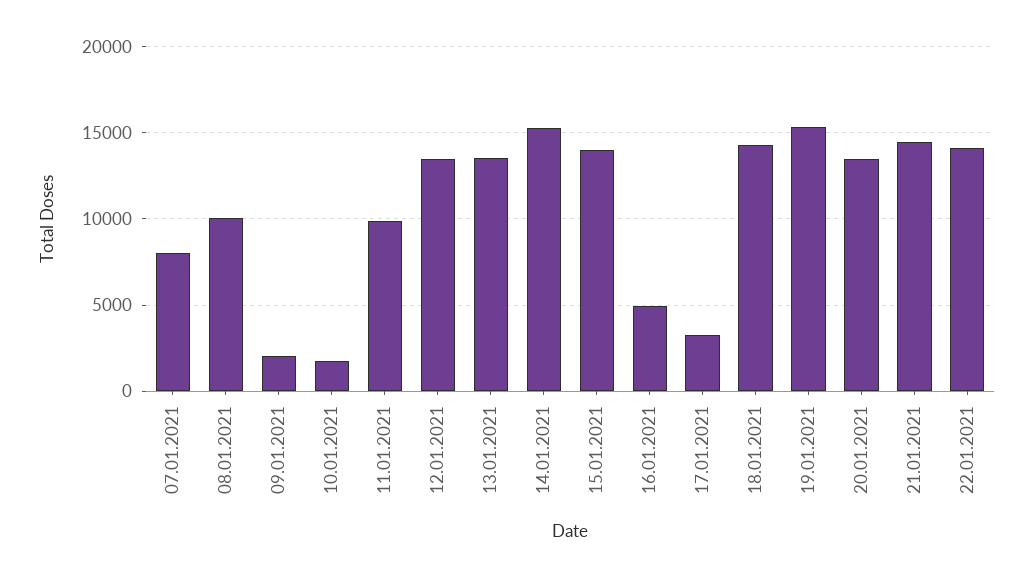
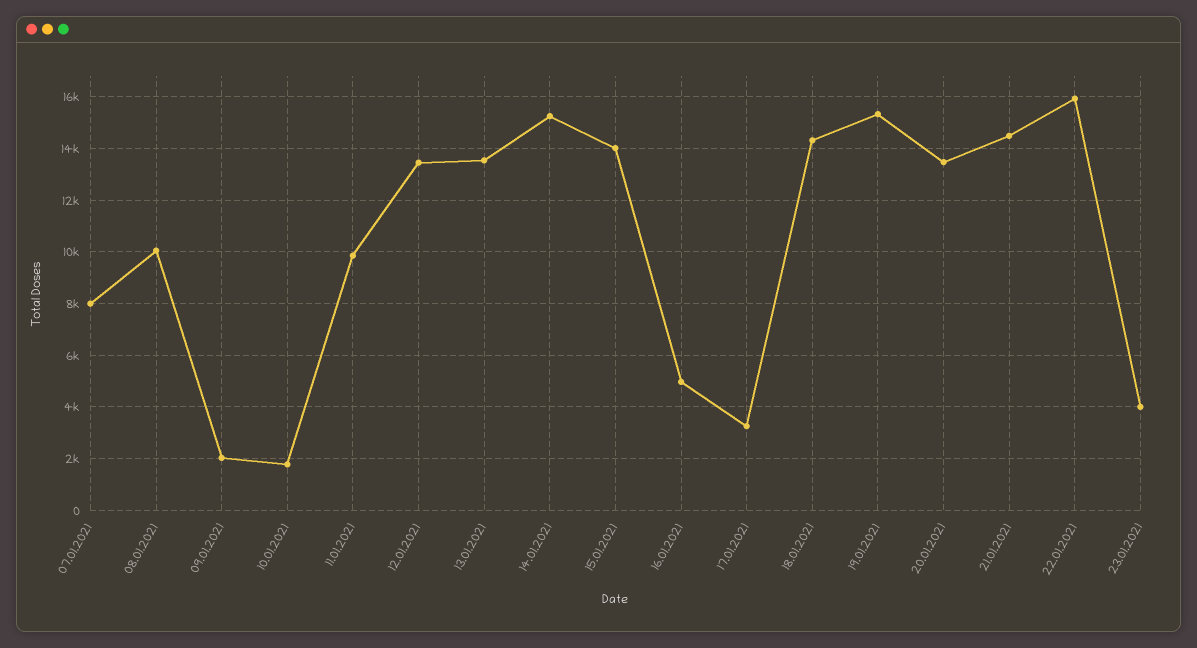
22.01.2021: 14000 -> 16000
23.01.2021: none -> 4000

